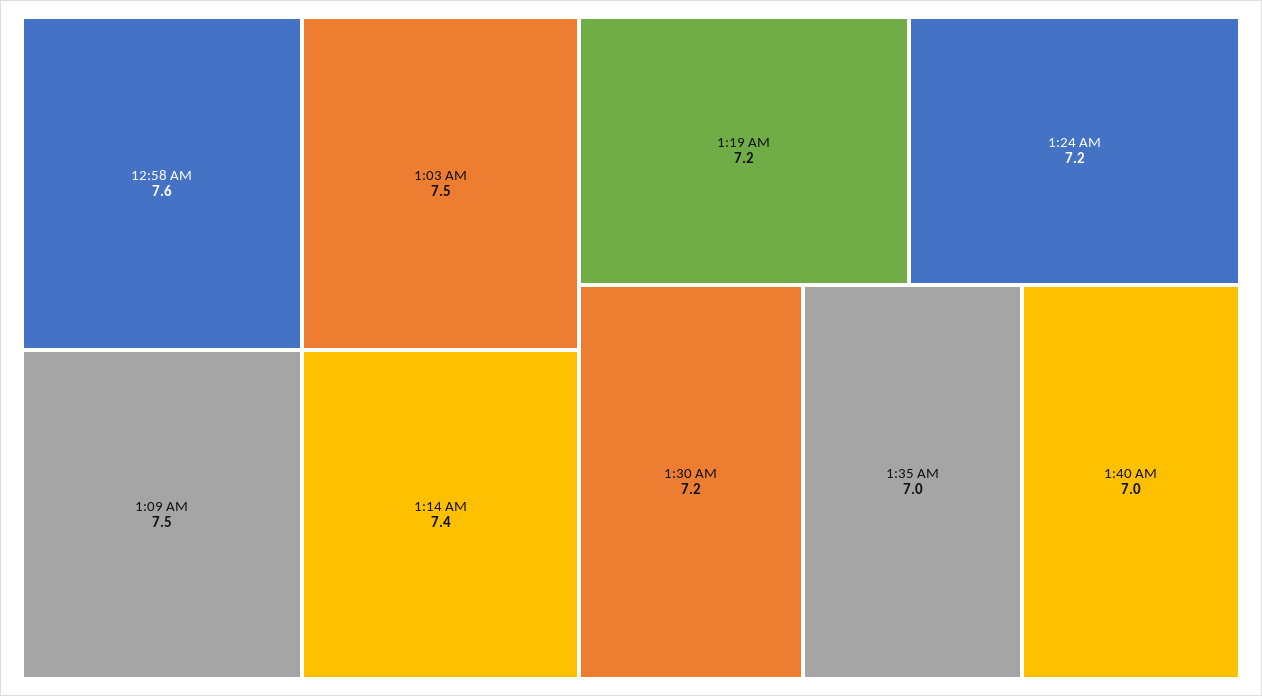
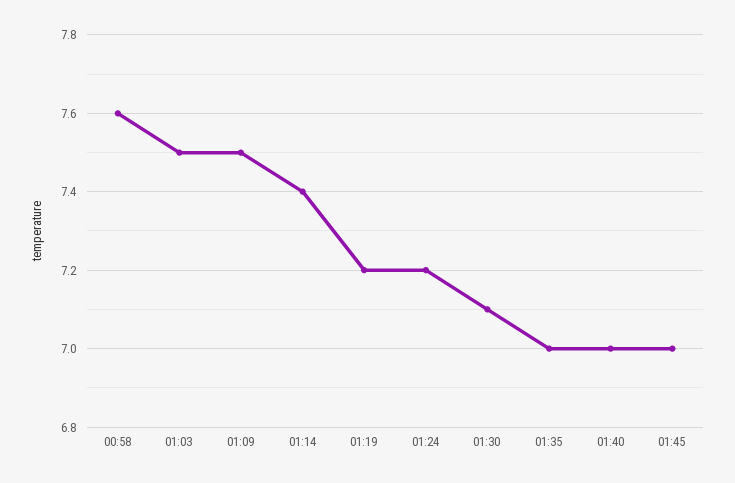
1:30 AM: 7.2 -> 7.1
01:45: none -> 7

